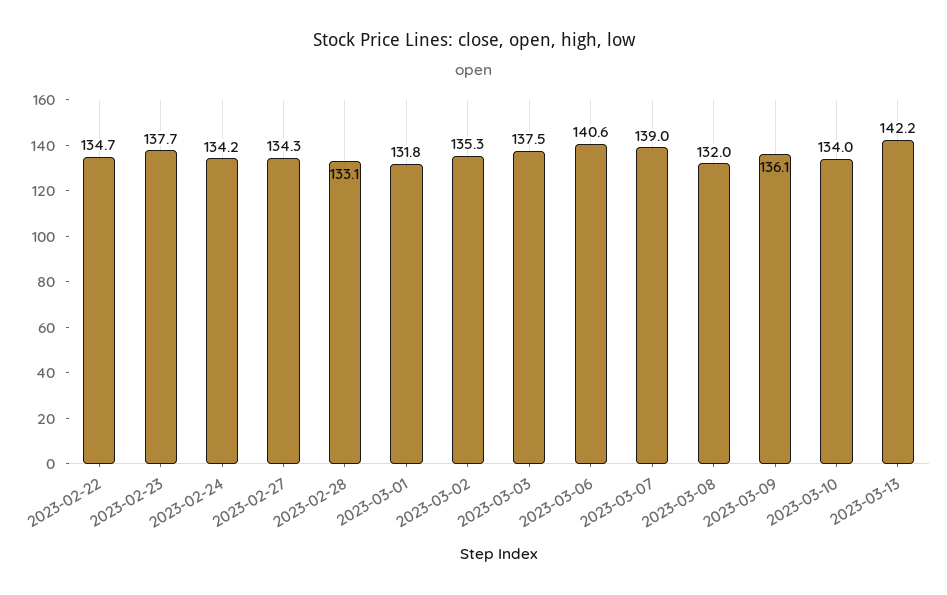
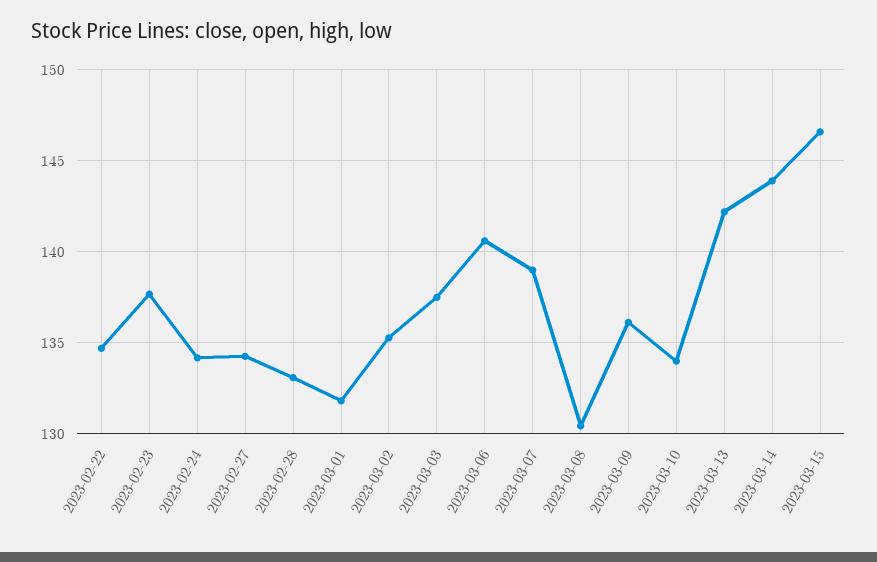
2023-03-08: 132 -> 130.5
2023-03-14: none -> 144
2023-03-15: none -> 146.5

